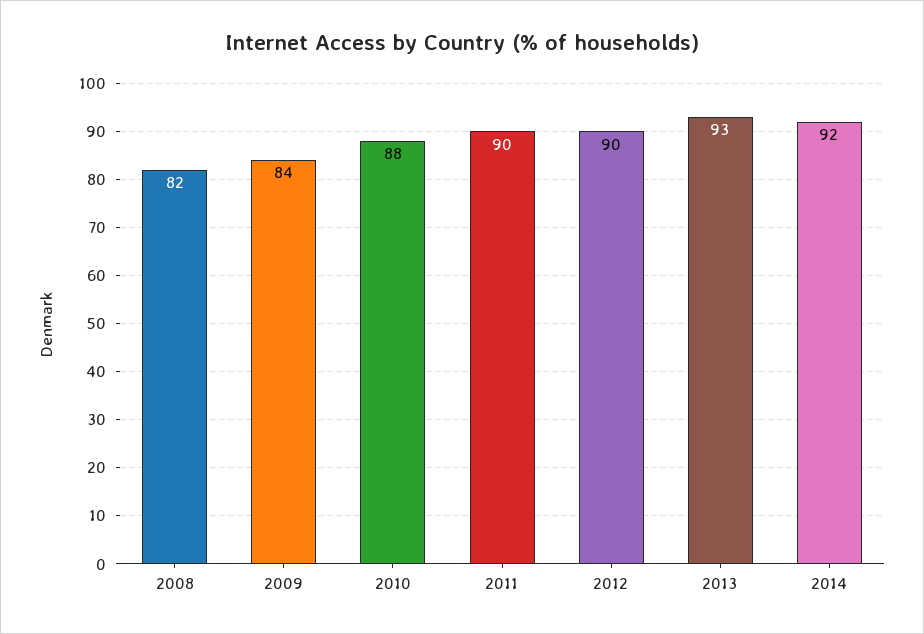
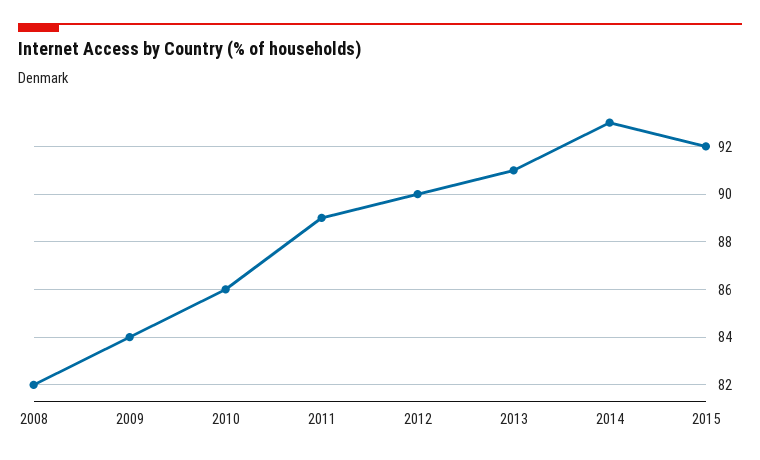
2010: 88 -> 86
2011: 90 -> 89
2013: 93 -> 91
2014: 92 -> 93
2015: none -> 92

